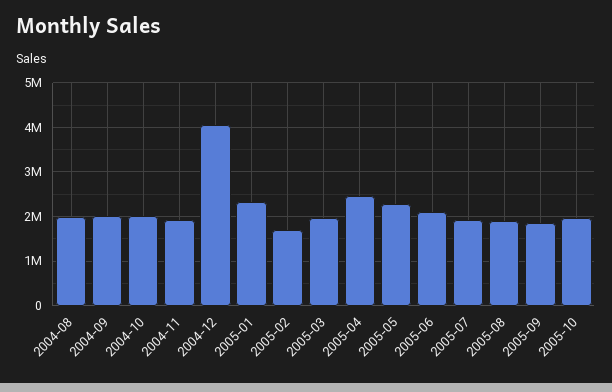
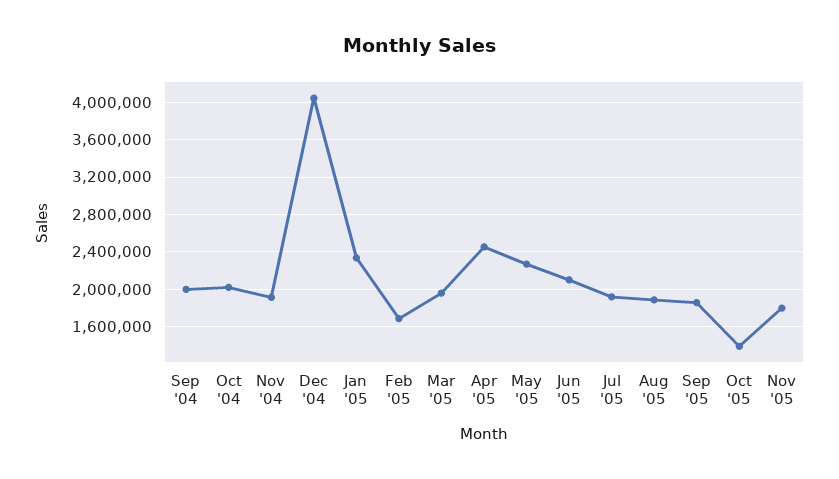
2004-08: 2000000 -> none
2005-10: 2000000 -> 1400000
Nov '05: none -> 1800000

